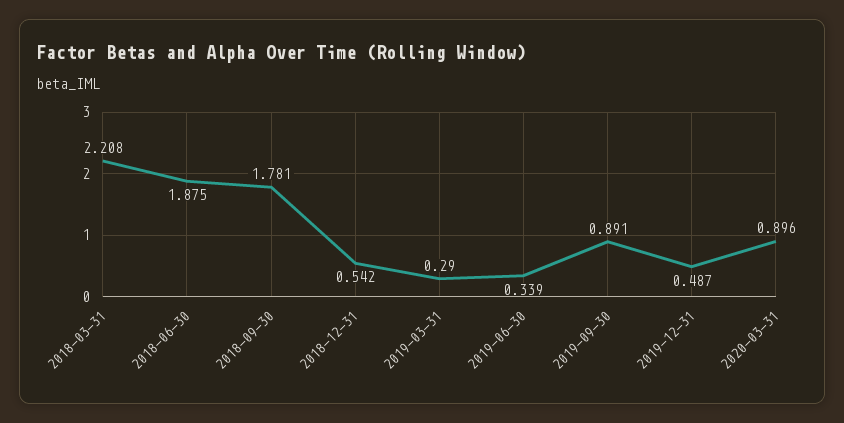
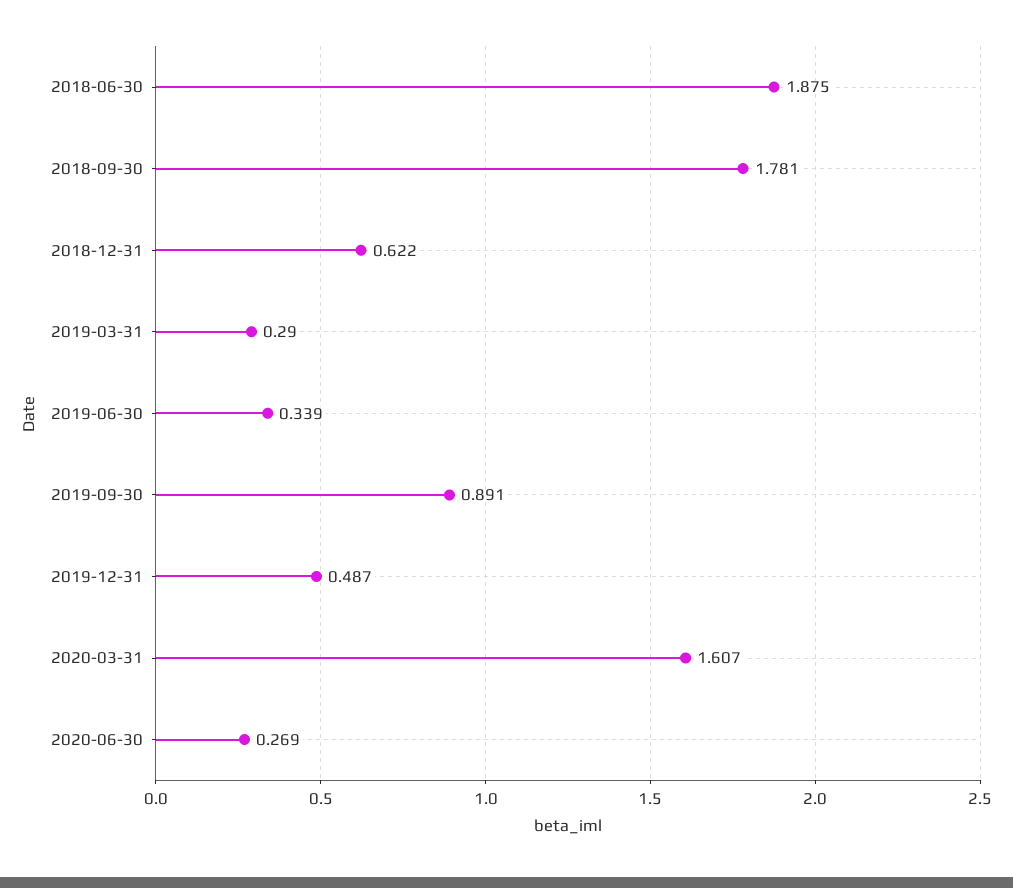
2018-03-31: 2.208 -> none
2018-12-31: 0.542 -> 0.622
2020-03-31: 0.896 -> 1.607
2020-06-30: none -> 0.269

